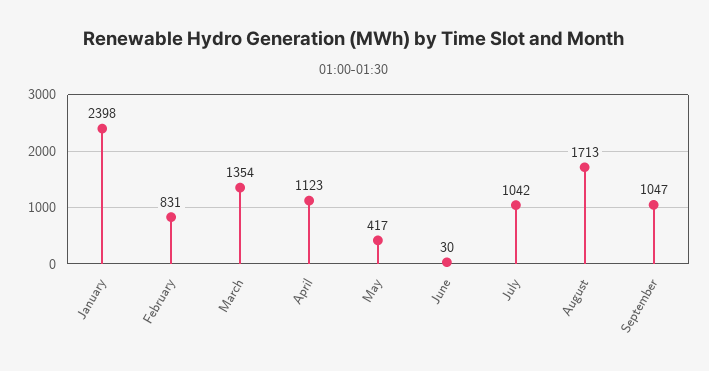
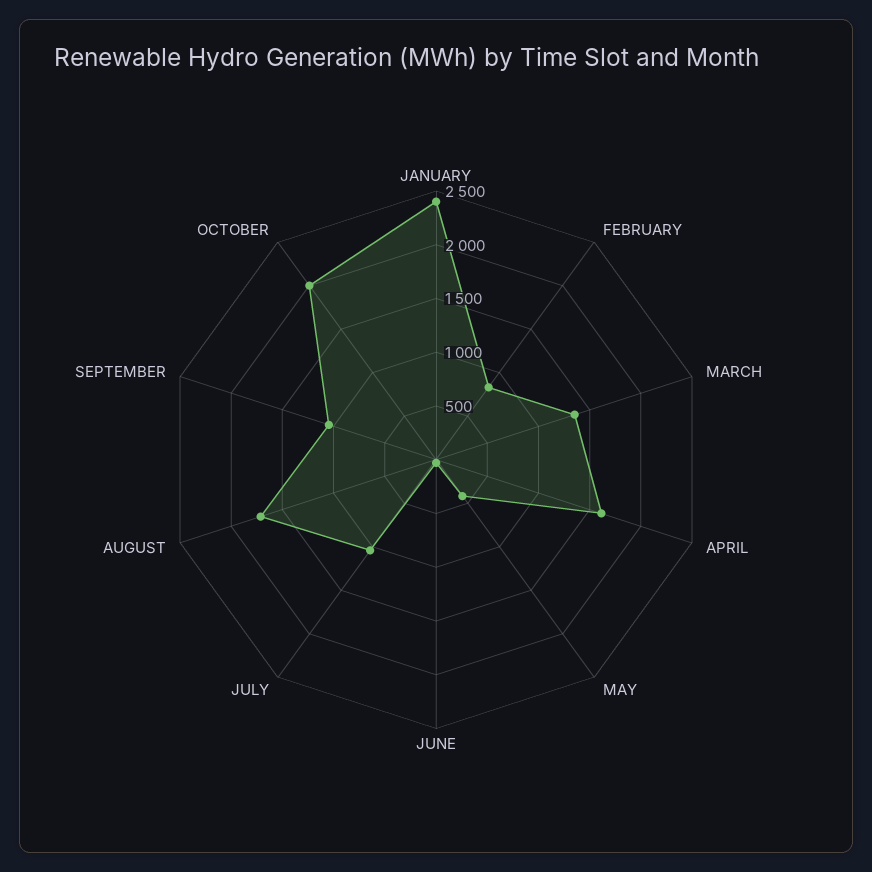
April: 1123 -> 1600
OCTOBER: none -> 2000

